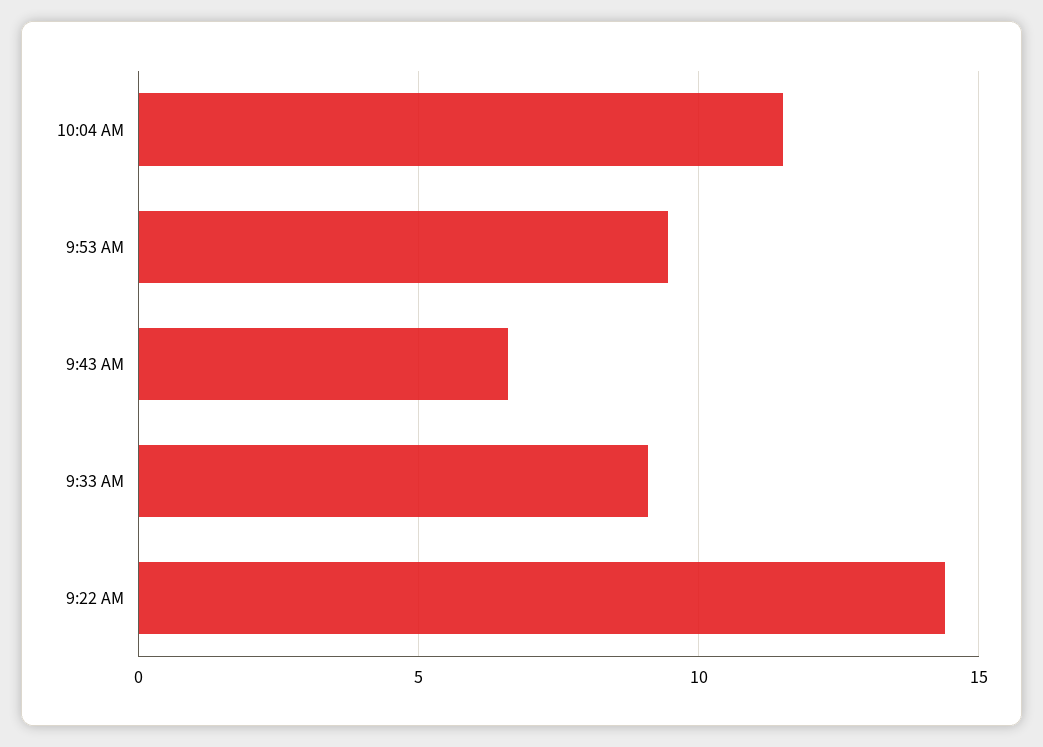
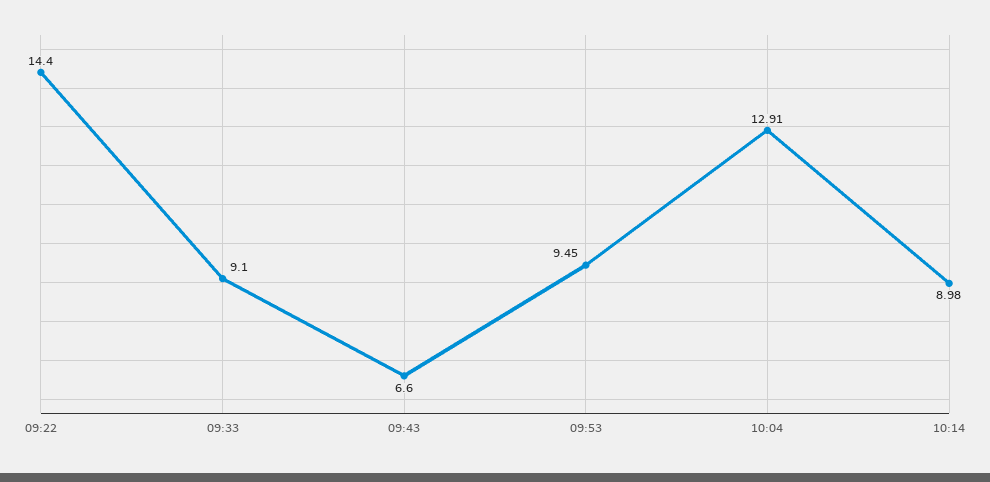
10:04 AM: 11.5 -> 12.91
10:14: none -> 8.98

